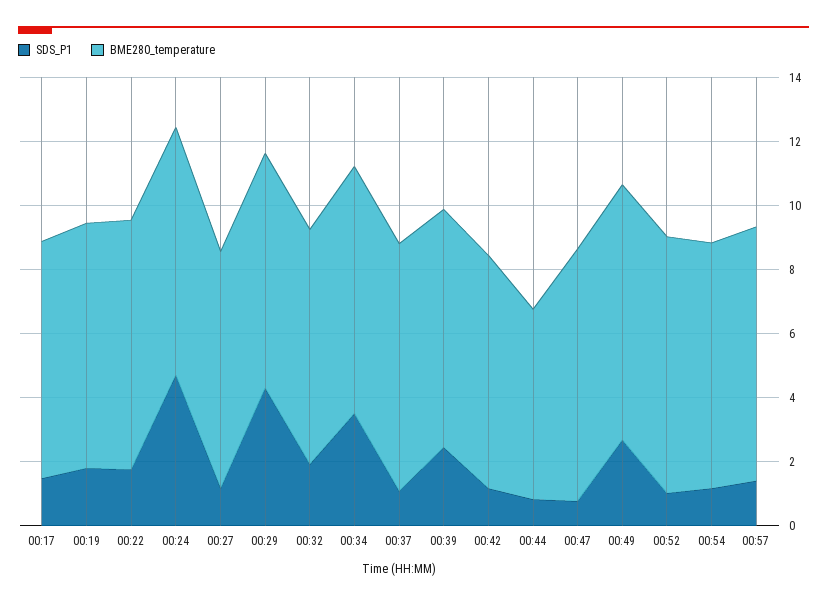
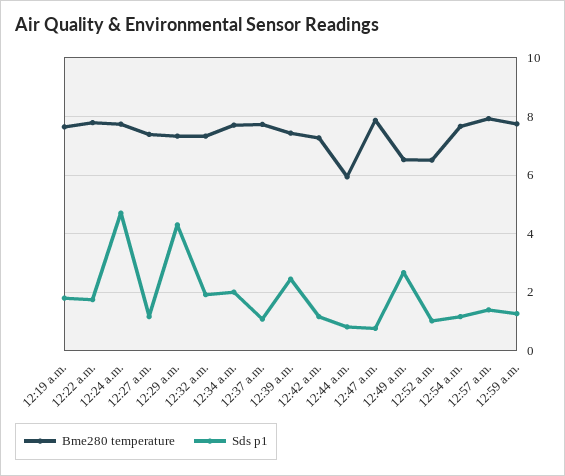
SDS_P1, 00:17: 1.5 -> none
BME280_temperature, 00:17: 7.5 -> none
SDS_P1, 00:34: 3.5 -> 2
BME280_temperature, 00:49: 8 -> 6.5
BME280_temperature, 00:52: 8 -> 6.5
BME280_temperature, 12:59 a.m.: none -> 7.75
SDS_P1, 12:59 a.m.: none -> 1.25

